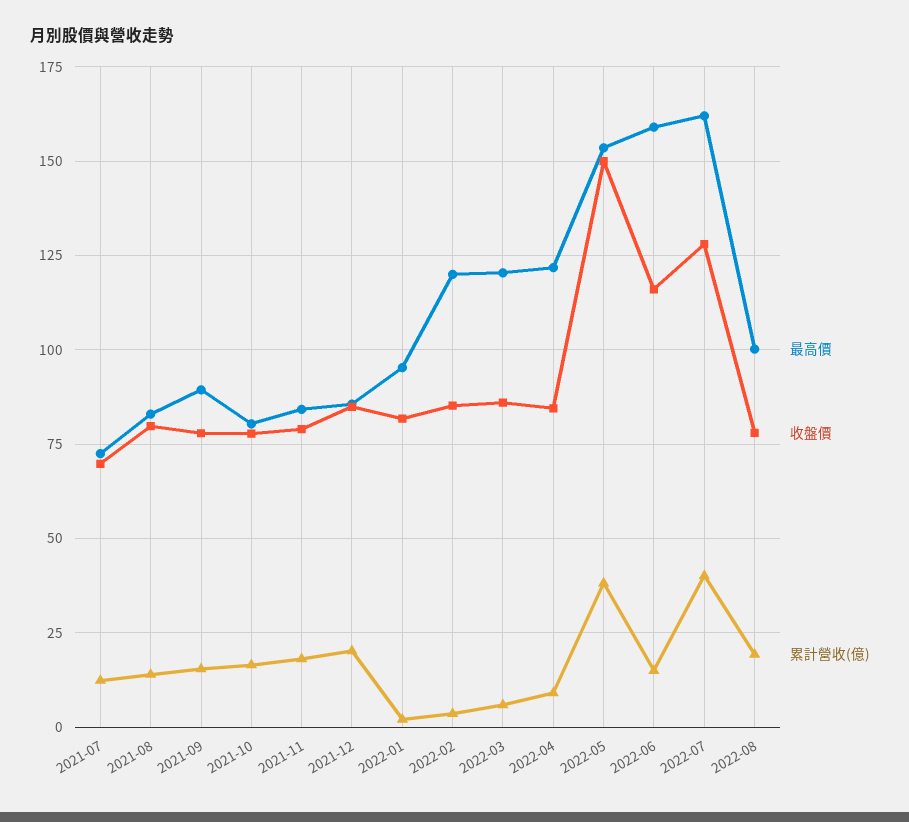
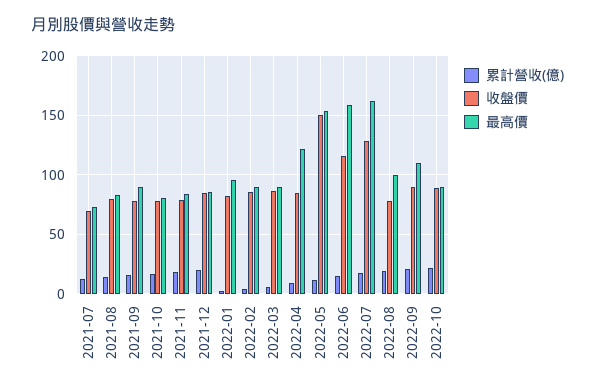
最高價, 2022-02: 120 -> 90
最高價, 2022-03: 120 -> 90
累計營收(億), 2022-05: 37.5 -> 10
累計營收(億), 2022-07: 40 -> 20
累計營收(億), 2022-09: none -> 20
收盤價, 2022-09: none -> 90
最高價, 2022-09: none -> 110
累計營收(億), 2022-10: none -> 20
收盤價, 2022-10: none -> 90
最高價, 2022-10: none -> 90

